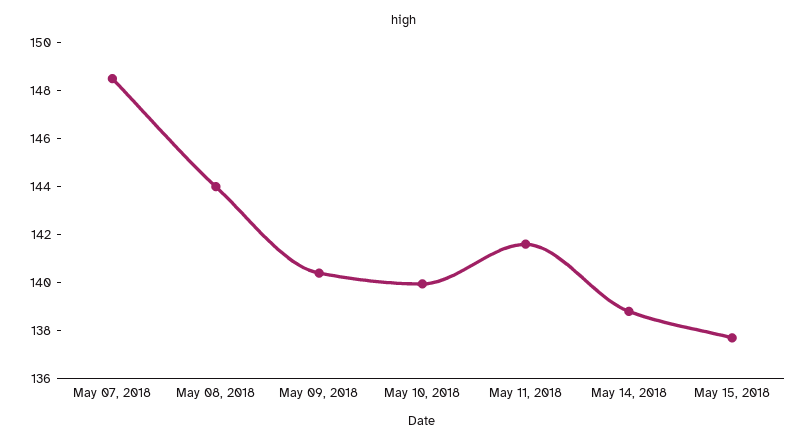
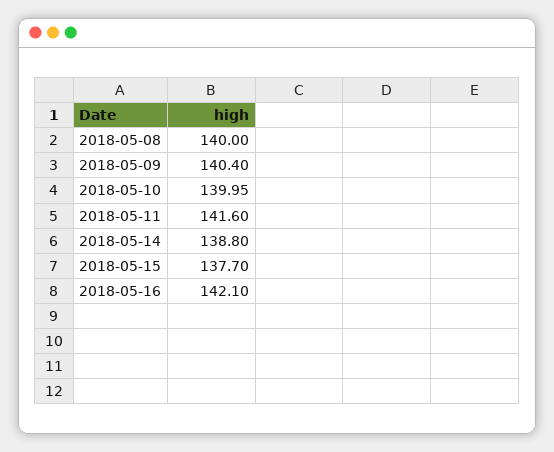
May 07, 2018: 148.5 -> none
May 08, 2018: 144 -> 140
2018-05-16: none -> 142.1

